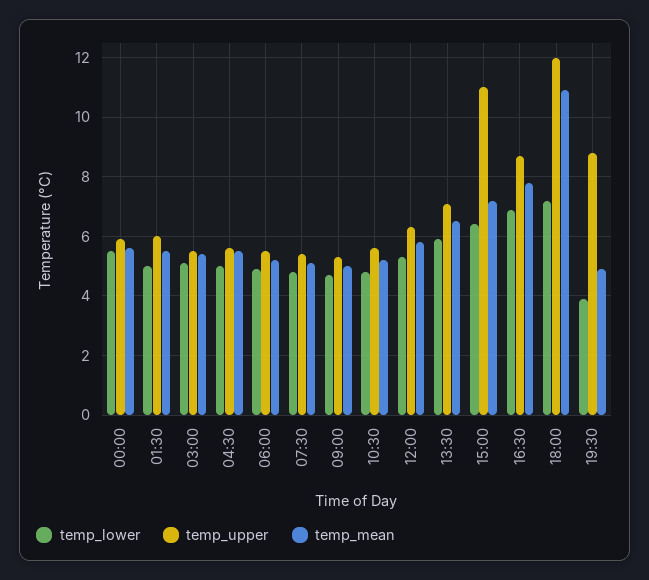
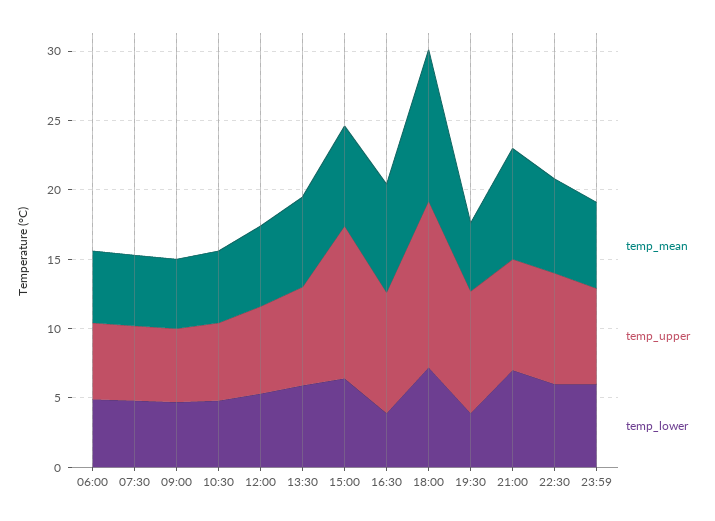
temp_lower, 00:00: 5.5 -> none
temp_upper, 00:00: 6 -> none
temp_mean, 00:00: 5.5 -> none
temp_lower, 01:30: 5 -> none
temp_upper, 01:30: 6 -> none
temp_mean, 01:30: 5.5 -> none
temp_lower, 03:00: 5 -> none
temp_upper, 03:00: 5.5 -> none
temp_mean, 03:00: 5.5 -> none
temp_lower, 04:30: 5 -> none
temp_upper, 04:30: 5.5 -> none
temp_mean, 04:30: 5.5 -> none
temp_lower, 16:30: 7 -> 4
temp_mean, 21:00: none -> 8
temp_upper, 21:00: none -> 8
temp_lower, 21:00: none -> 7
temp_mean, 22:30: none -> 7
temp_upper, 22:30: none -> 8
temp_lower, 22:30: none -> 6
temp_mean, 23:59: none -> 6
temp_upper, 23:59: none -> 7
temp_lower, 23:59: none -> 6

